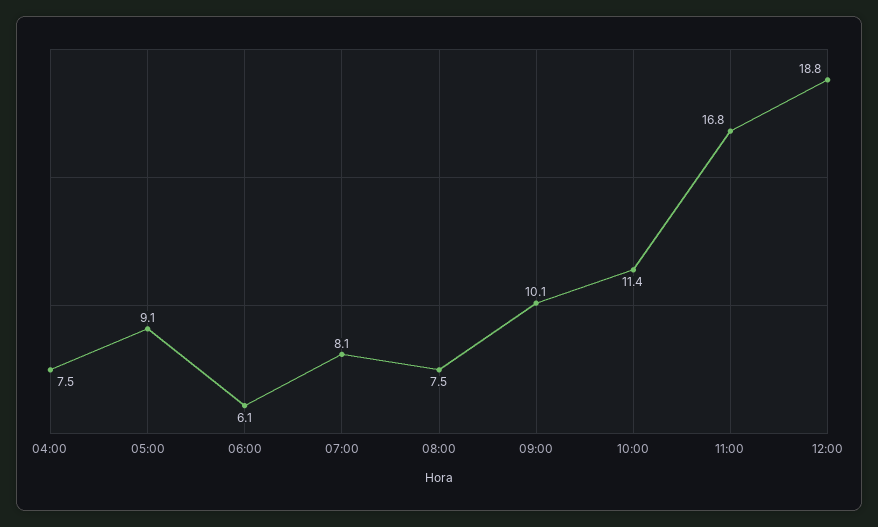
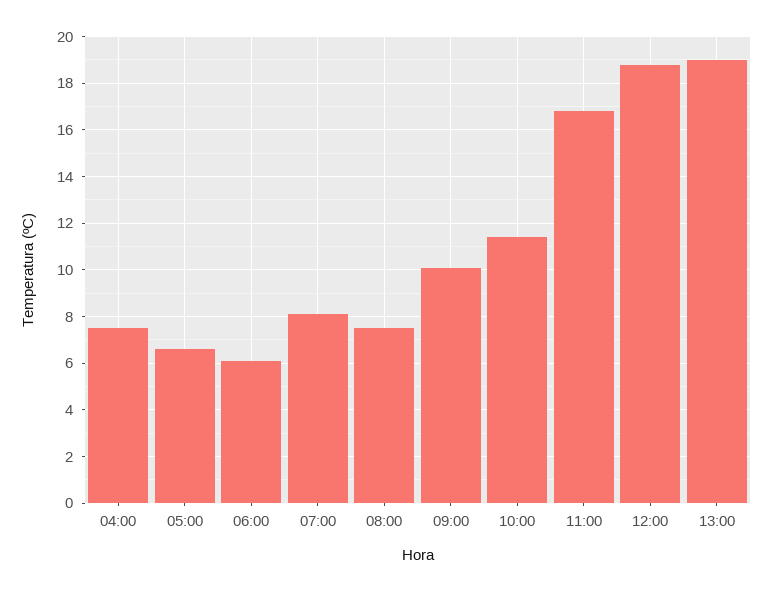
05:00: 9.1 -> 6.5
13:00: none -> 19

